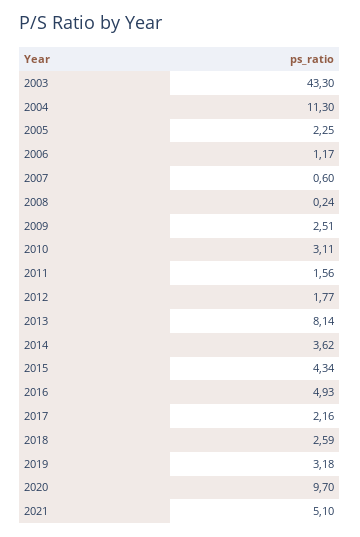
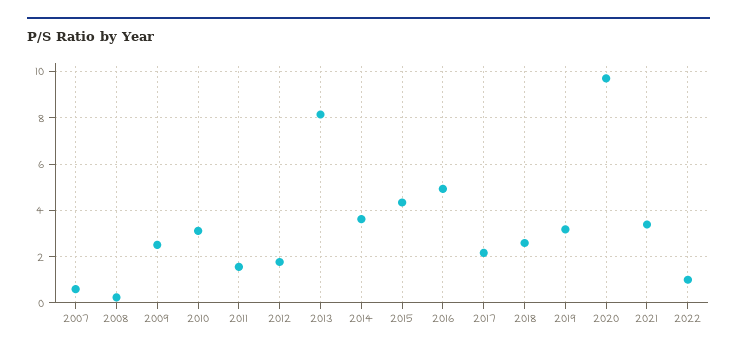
2003: 43.3 -> none
2004: 11.3 -> none
2005: 2.25 -> none
2006: 1.17 -> none
2021: 5.1 -> 3.5
2022: none -> 1

